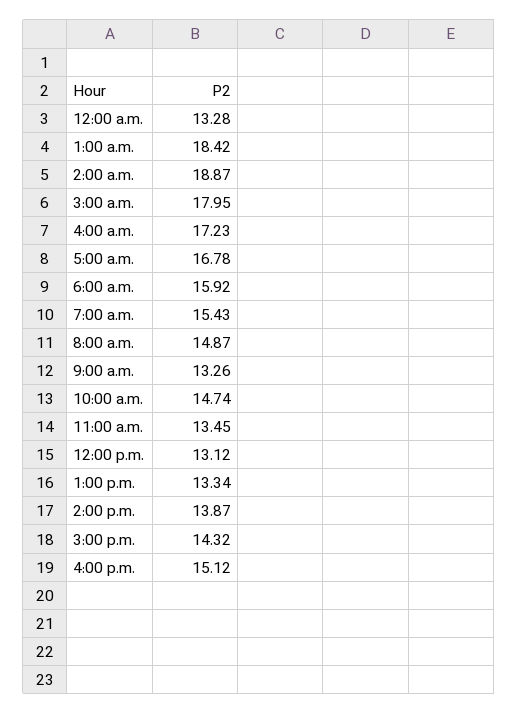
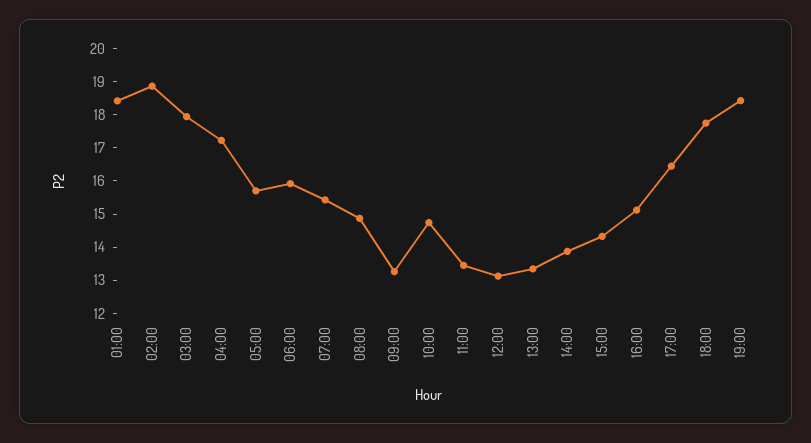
12:00 a.m.: 13.28 -> none
5:00 a.m.: 16.78 -> 15.75
17:00: none -> 16.5
18:00: none -> 17.75
19:00: none -> 18.5

